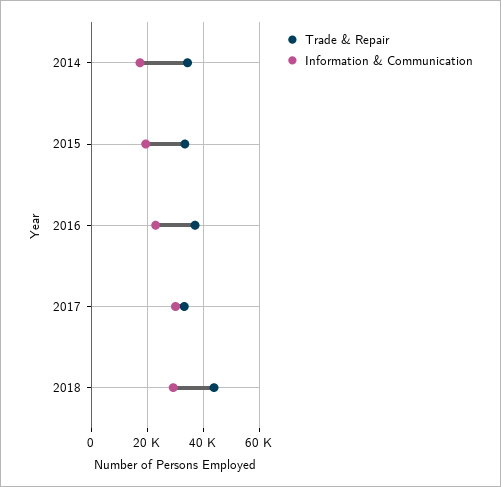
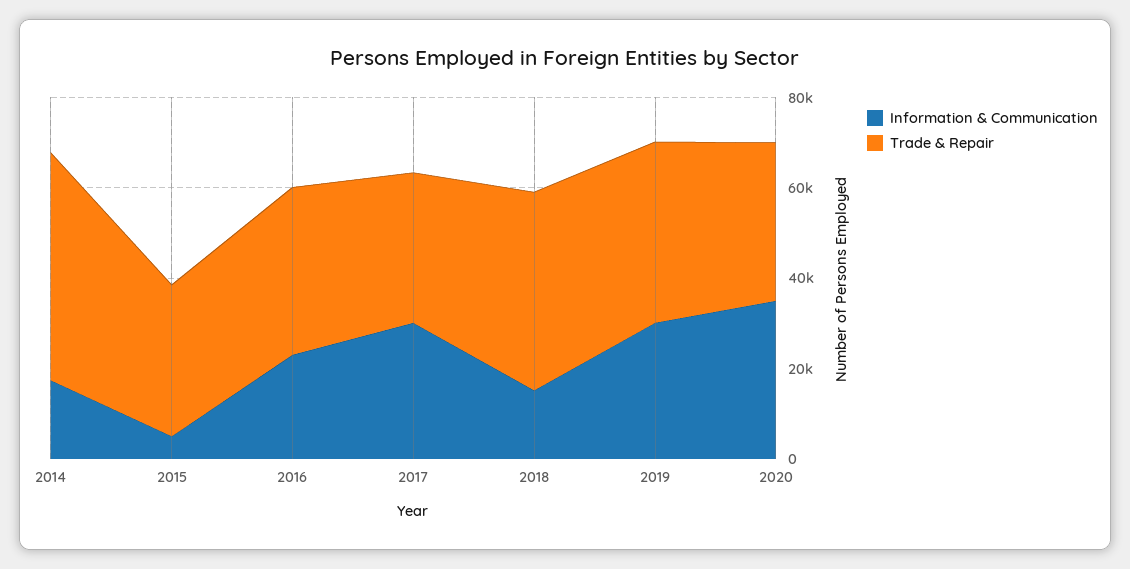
Trade & Repair, 2014: 35000 -> 50000
Information & Communication, 2015: 20000 -> 5000
Information & Communication, 2018: 30000 -> 15000
Information & Communication, 2019: none -> 30000
Trade & Repair, 2019: none -> 40000
Information & Communication, 2020: none -> 35000
Trade & Repair, 2020: none -> 35000

